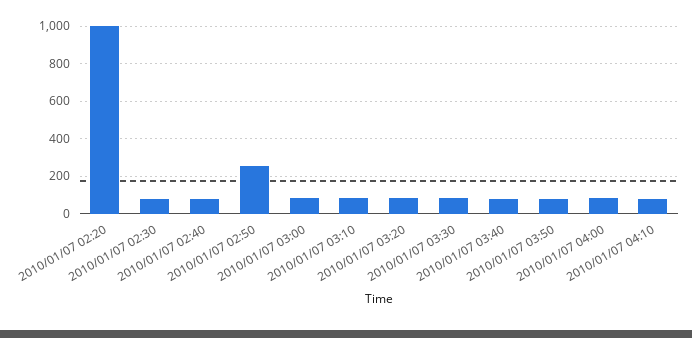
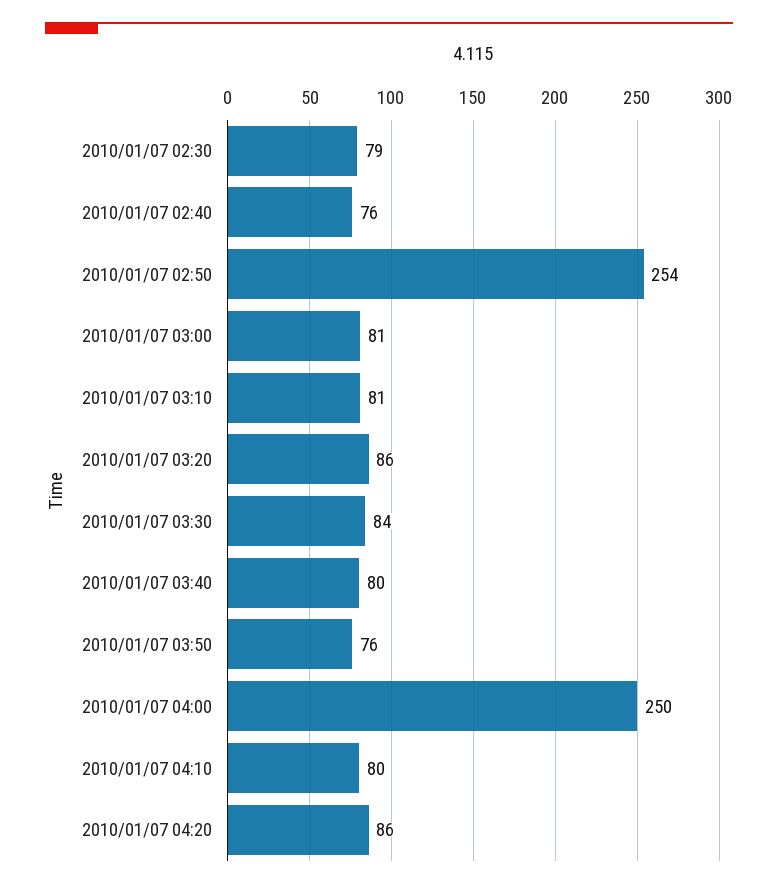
2010/01/07 02:20: 1000 -> none
2010/01/07 04:00: 100 -> 250
2010/01/07 04:20: none -> 86

